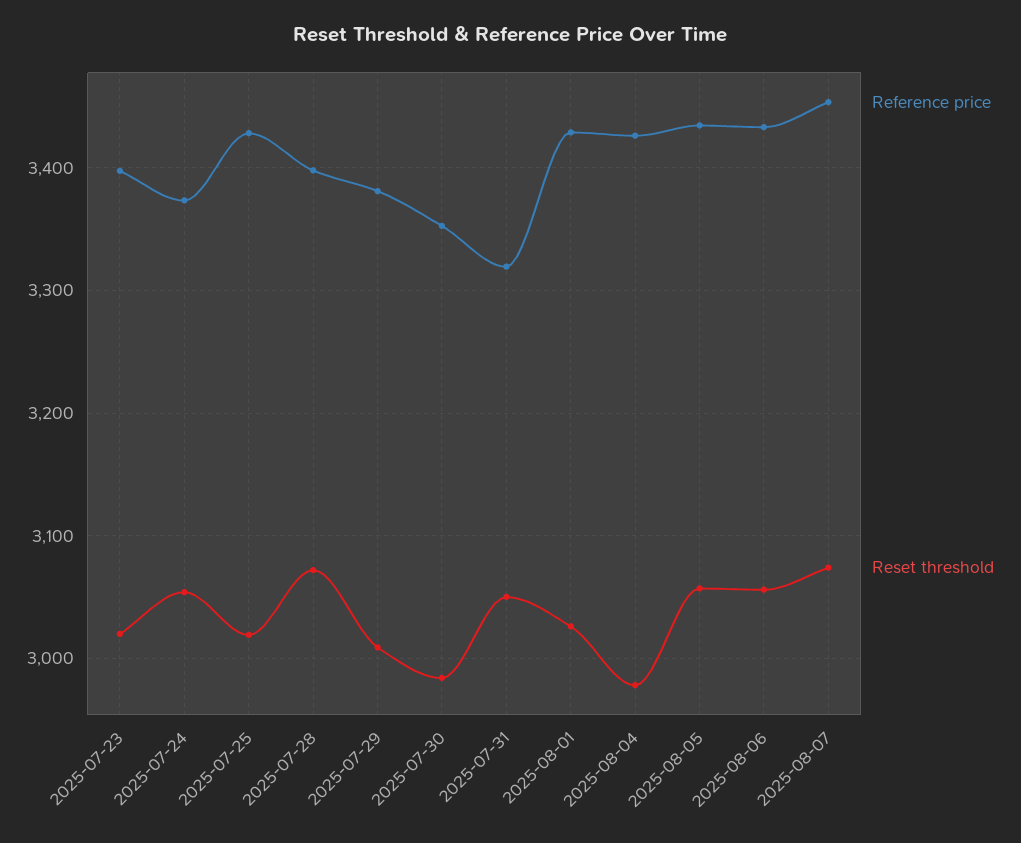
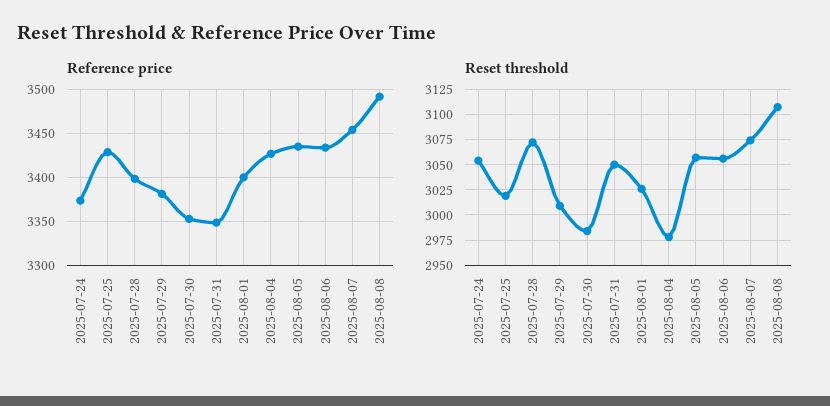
Reference price, 2025-07-23: 3400 -> none
Reset threshold, 2025-07-23: 3020 -> none
Reference price, 2025-07-31: 3320 -> 3350
Reference price, 2025-08-01: 3430 -> 3400
Reference price, 2025-08-08: none -> 3490
Reset threshold, 2025-08-08: none -> 3100

